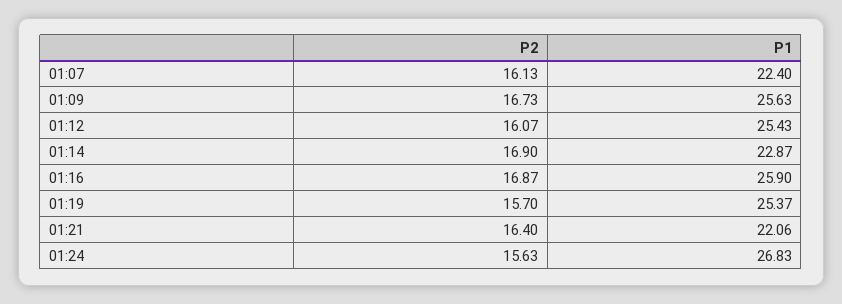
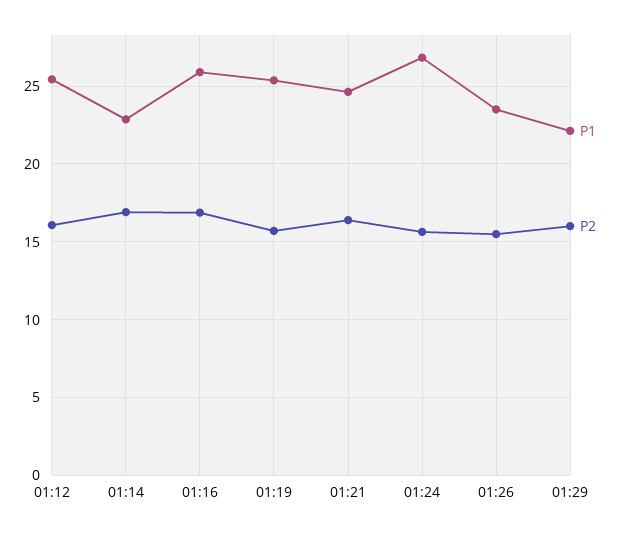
P2, 01:07: 16.13 -> none
P1, 01:07: 22.4 -> none
P2, 01:09: 16.73 -> none
P1, 01:09: 25.63 -> none
P1, 01:21: 22.06 -> 24.5
P1, 01:26: none -> 23.5
P2, 01:26: none -> 15.5
P1, 01:29: none -> 22
P2, 01:29: none -> 16

